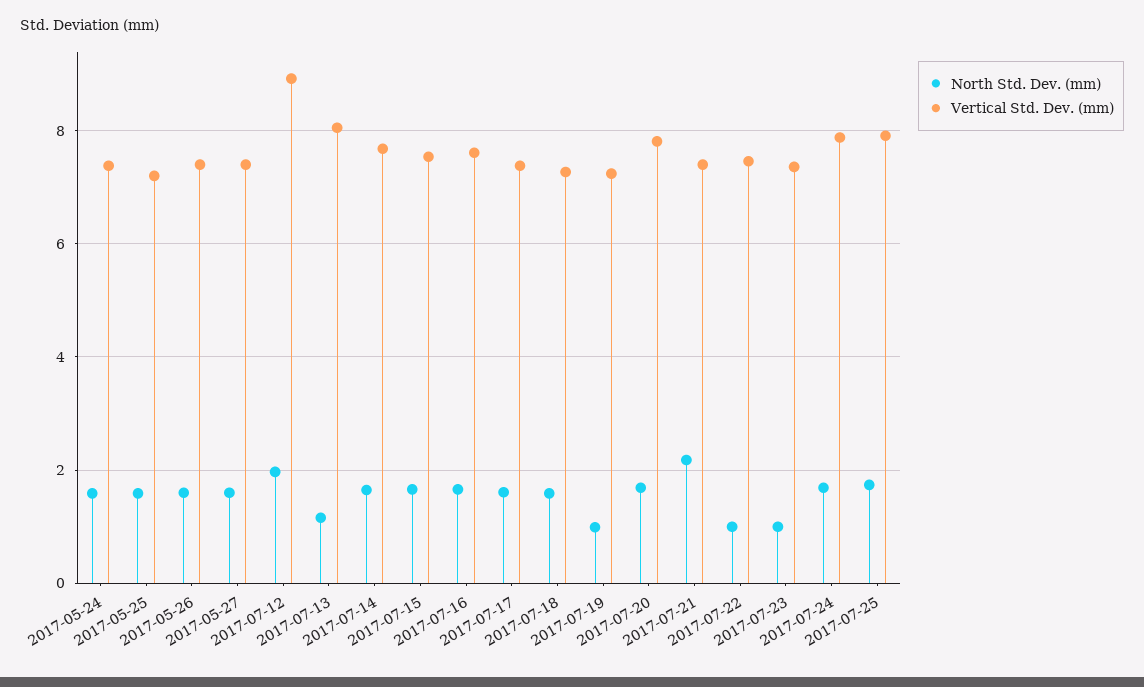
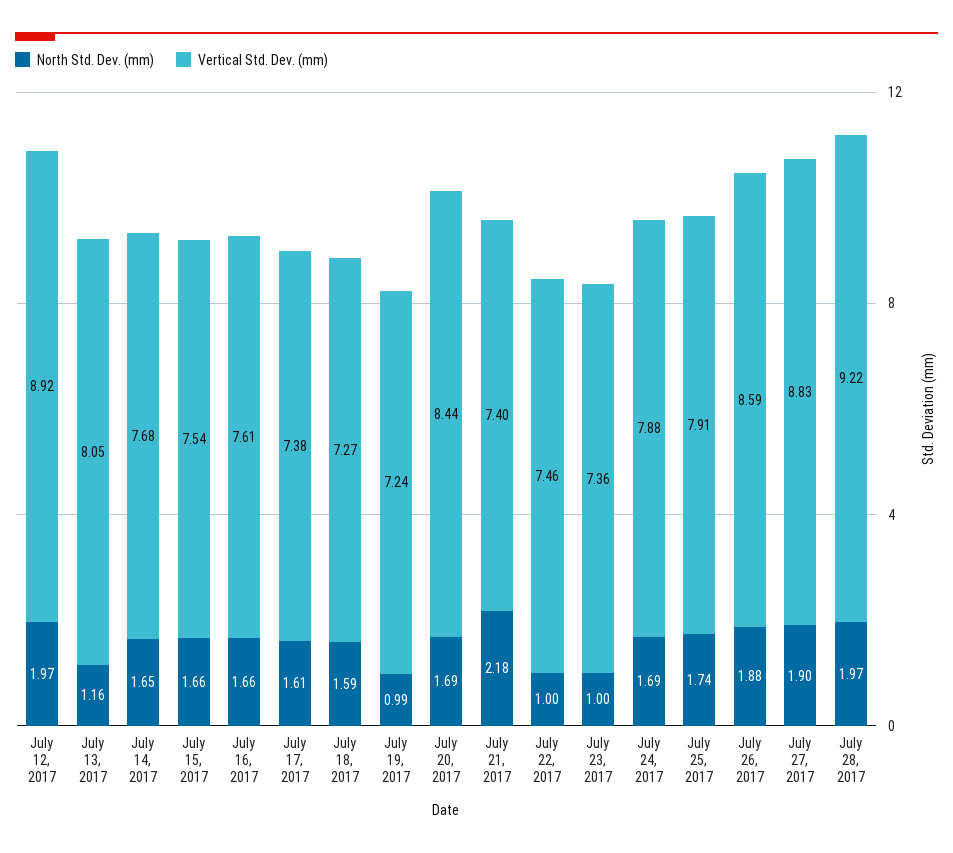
North Std. Dev. (mm), 2017-05-24: 1.6 -> none
Vertical Std. Dev. (mm), 2017-05-24: 7.4 -> none
North Std. Dev. (mm), 2017-05-25: 1.6 -> none
Vertical Std. Dev. (mm), 2017-05-25: 7.2 -> none
North Std. Dev. (mm), 2017-05-26: 1.6 -> none
Vertical Std. Dev. (mm), 2017-05-26: 7.4 -> none
North Std. Dev. (mm), 2017-05-27: 1.6 -> none
Vertical Std. Dev. (mm), 2017-05-27: 7.4 -> none
Vertical Std. Dev. (mm), 2017-07-20: 7.8 -> 8.44
North Std. Dev. (mm), July 26, 2017: none -> 1.88
Vertical Std. Dev. (mm), July 26, 2017: none -> 8.59
North Std. Dev. (mm), July 27, 2017: none -> 1.9
Vertical Std. Dev. (mm), July 27, 2017: none -> 8.83
North Std. Dev. (mm), July 28, 2017: none -> 1.97
Vertical Std. Dev. (mm), July 28, 2017: none -> 9.22

